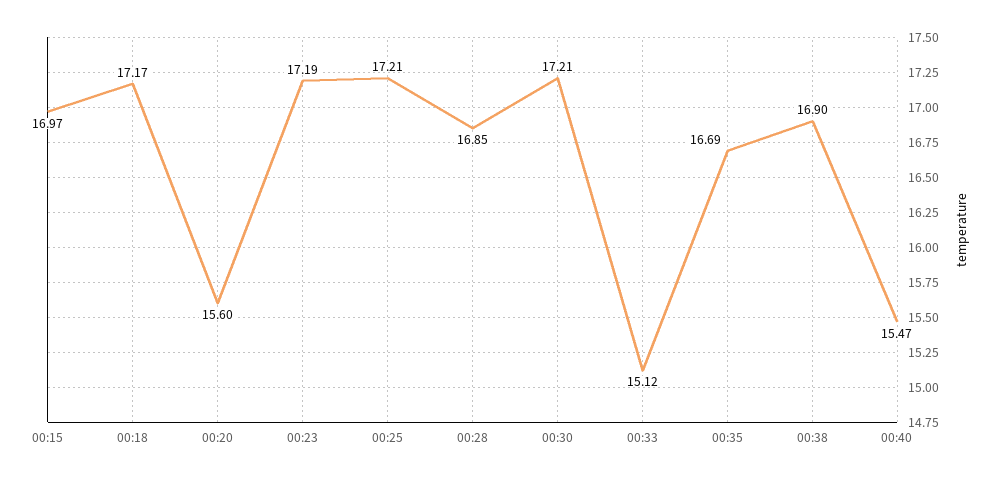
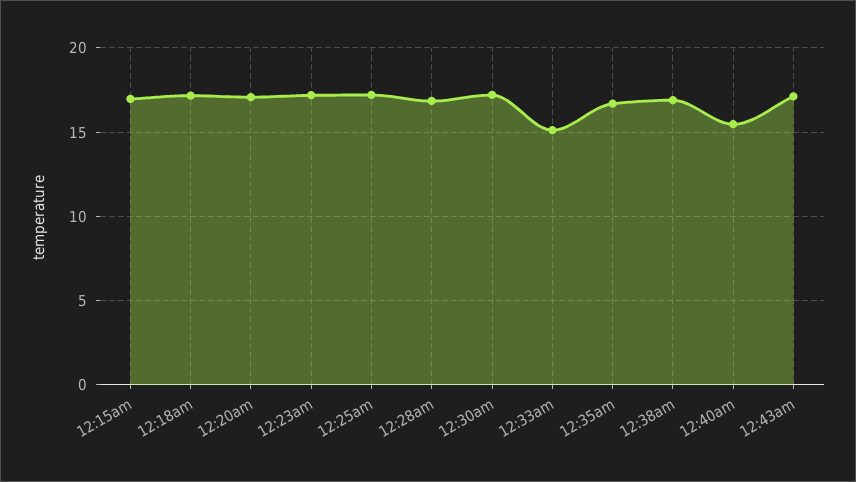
00:20: 15.6 -> 17
12:43am: none -> 17

